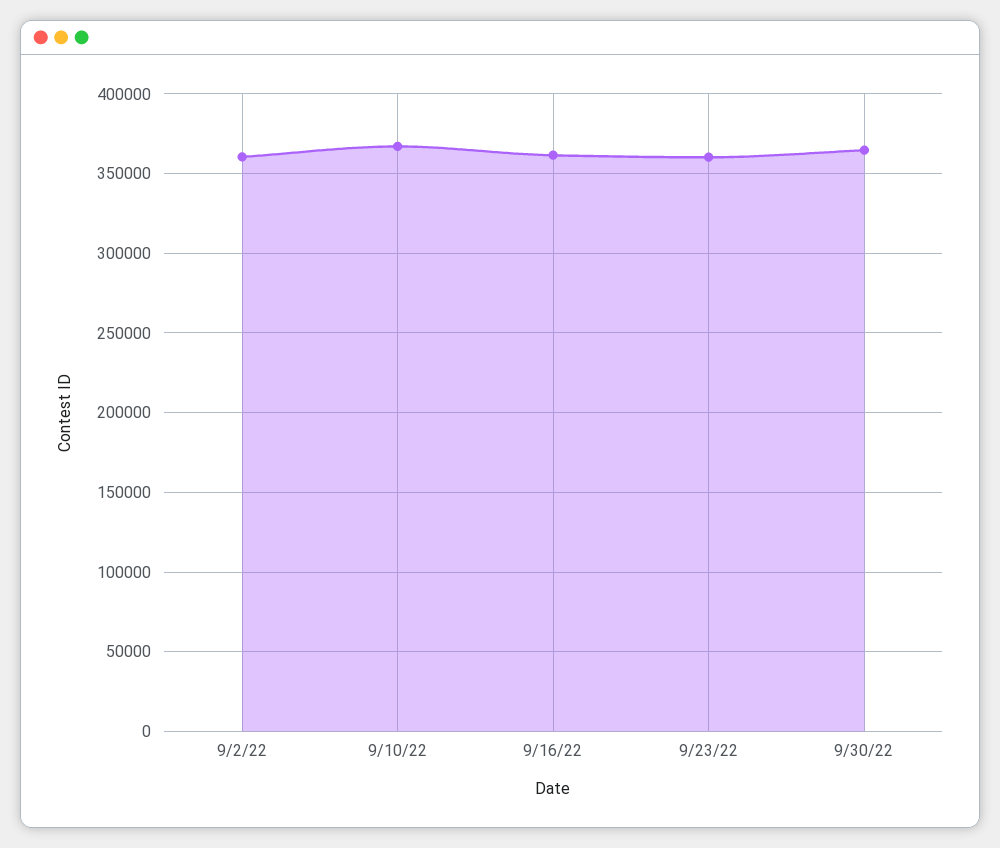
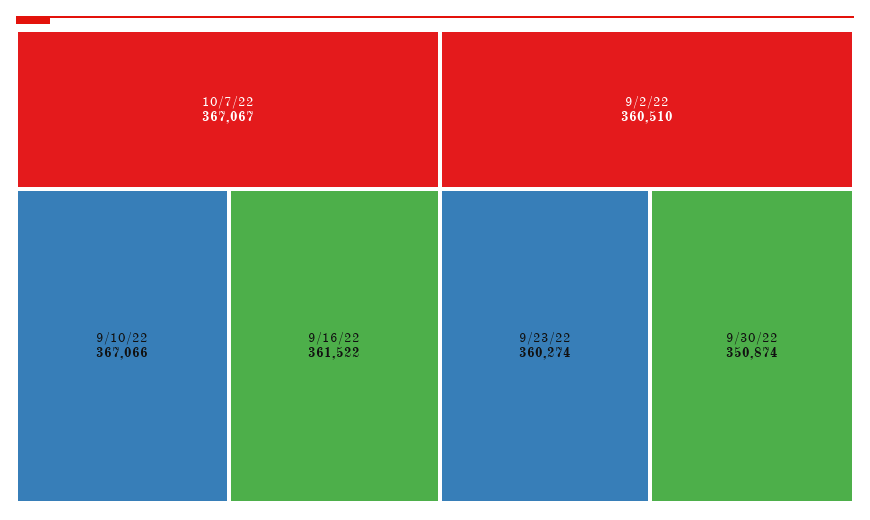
9/30/22: 365000 -> 350874
10/7/22: none -> 367067

